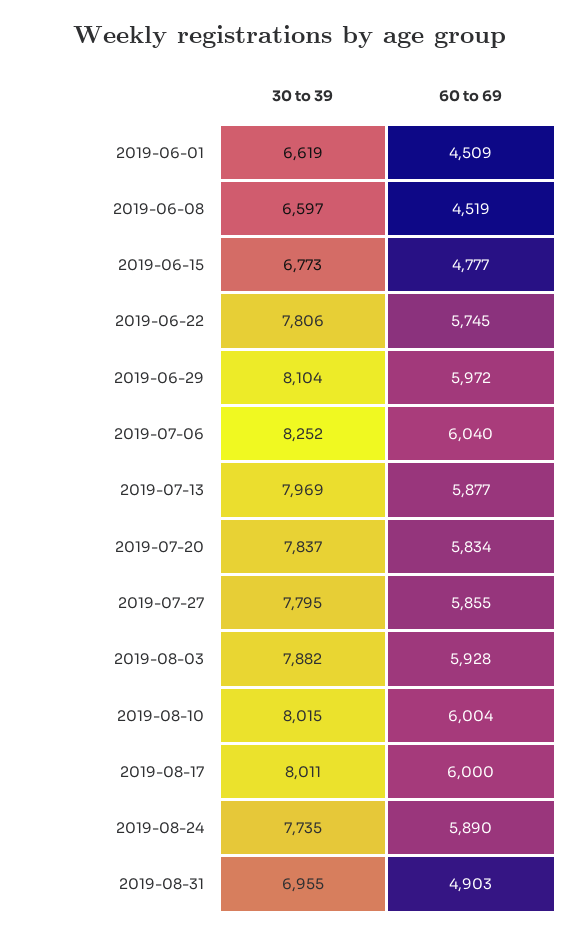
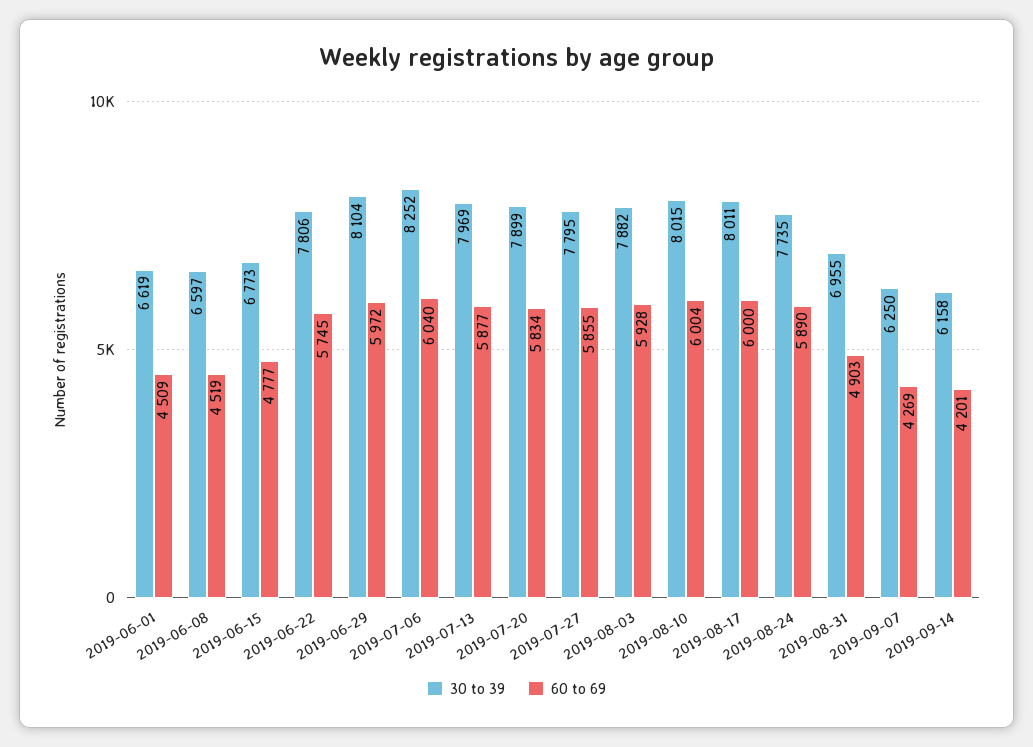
30 to 39, 2019-07-20: 7837 -> 7899
30 to 39, 2019-09-07: none -> 6250
60 to 69, 2019-09-07: none -> 4269
30 to 39, 2019-09-14: none -> 6158
60 to 69, 2019-09-14: none -> 4201

